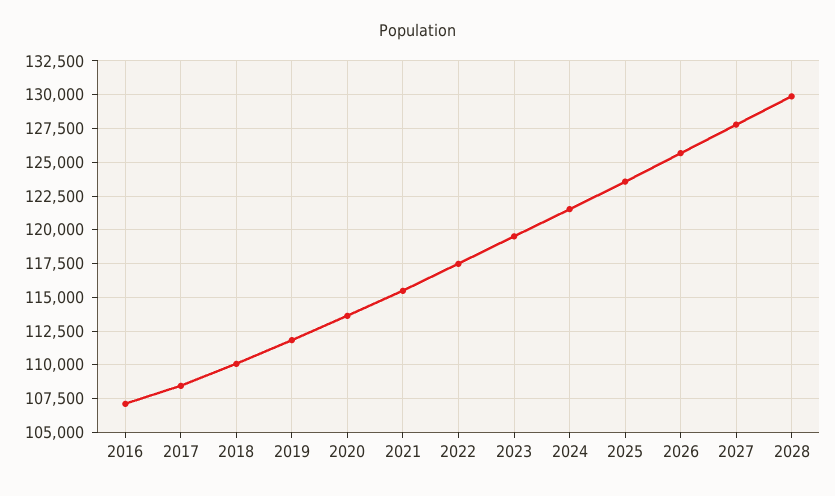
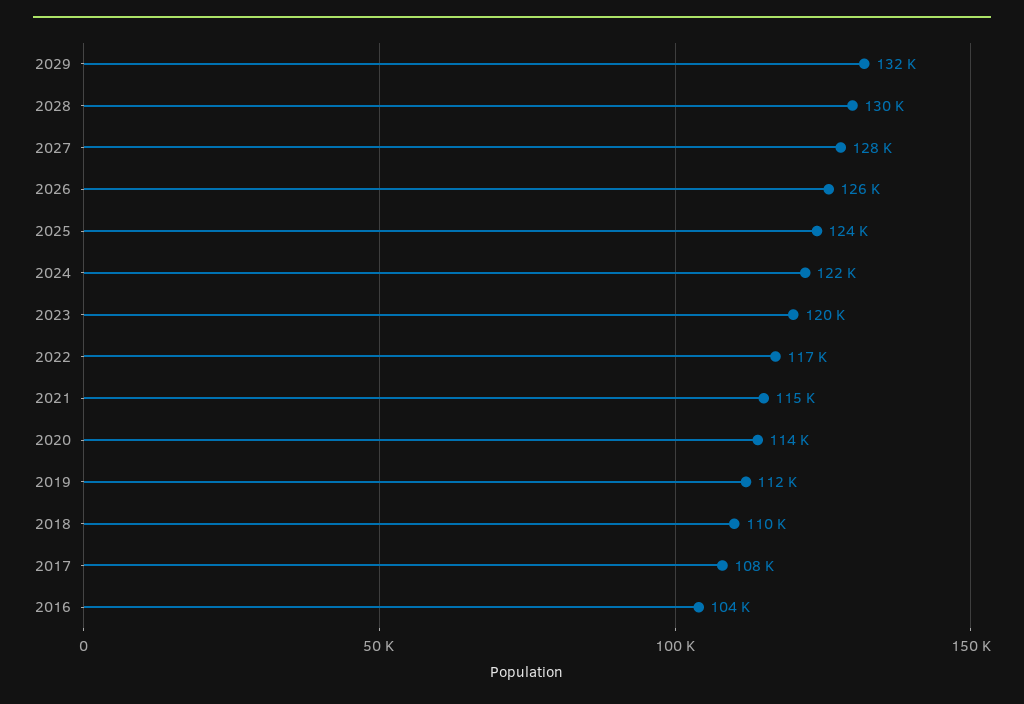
2016: 107000 -> 104000
2029: none -> 132000

